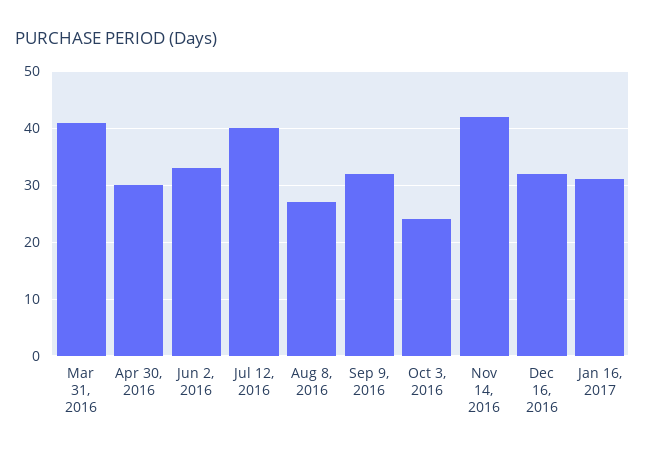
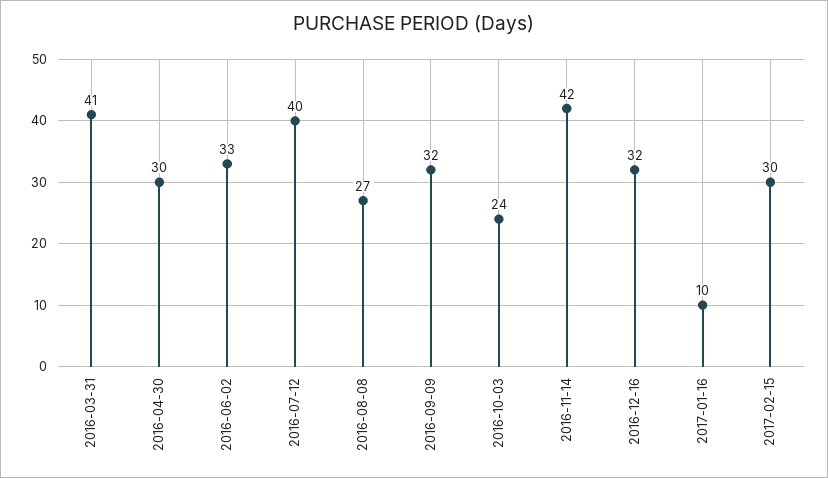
Jan 16, 2017: 30 -> 10
2017-02-15: none -> 30

